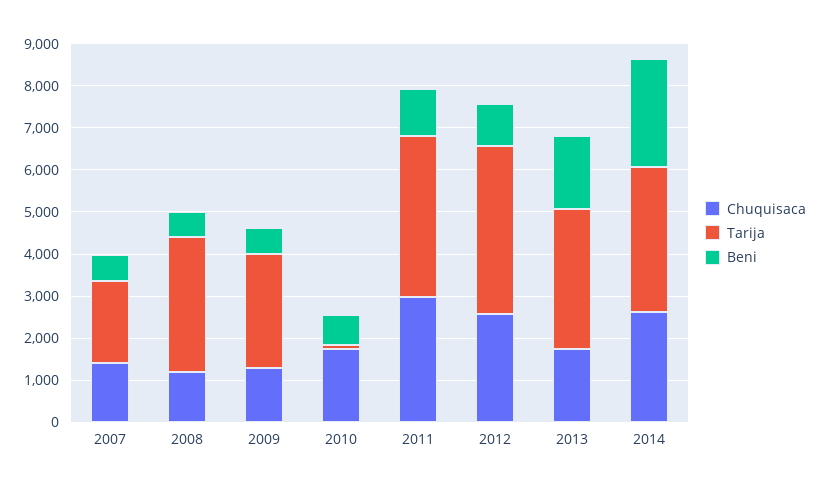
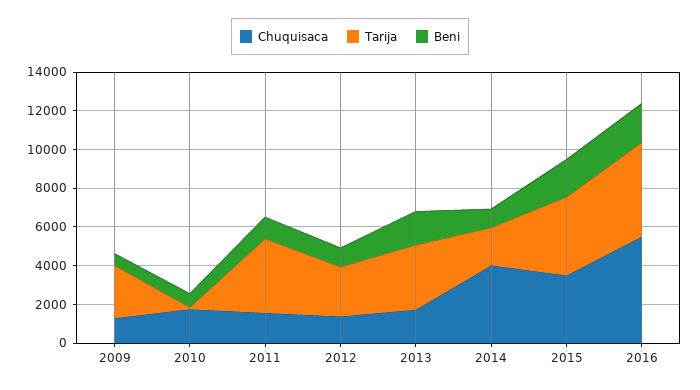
Chuquisaca, 2007: 1400 -> none
Tarija, 2007: 2000 -> none
Beni, 2007: 600 -> none
Chuquisaca, 2008: 1200 -> none
Tarija, 2008: 3200 -> none
Beni, 2008: 600 -> none
Chuquisaca, 2011: 3000 -> 1500
Chuquisaca, 2012: 2600 -> 1500
Tarija, 2012: 4000 -> 2500
Chuquisaca, 2014: 2600 -> 4000
Tarija, 2014: 3400 -> 2000
Beni, 2014: 2600 -> 1000
Chuquisaca, 2015: none -> 3500
Tarija, 2015: none -> 4000
Beni, 2015: none -> 2000
Chuquisaca, 2016: none -> 5500
Tarija, 2016: none -> 5000
Beni, 2016: none -> 2000

